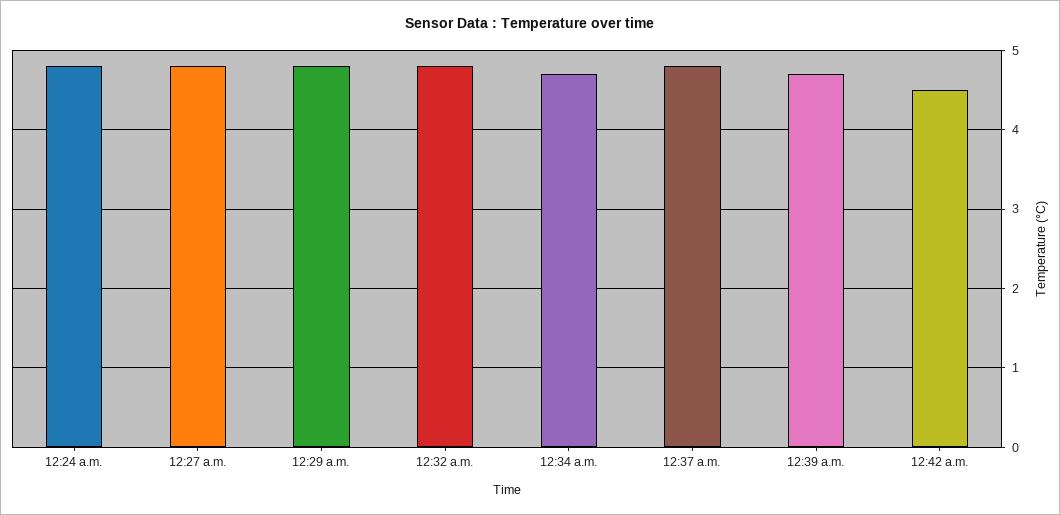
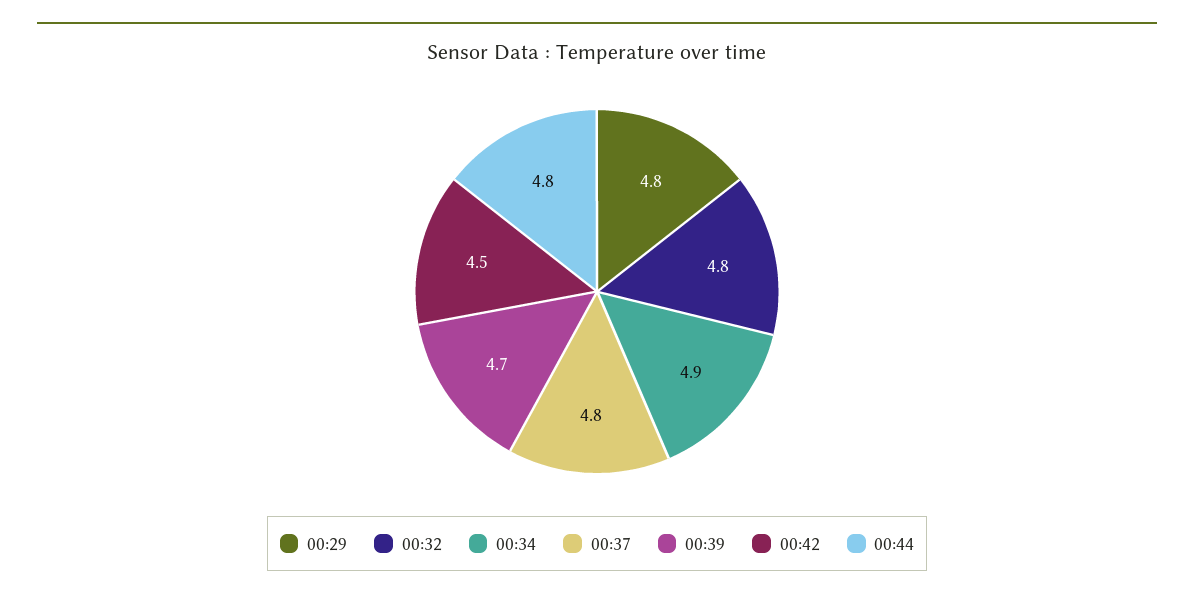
12:24 a.m.: 4.8 -> none
12:27 a.m.: 4.8 -> none
12:34 a.m.: 4.7 -> 4.9
00:44: none -> 4.8

